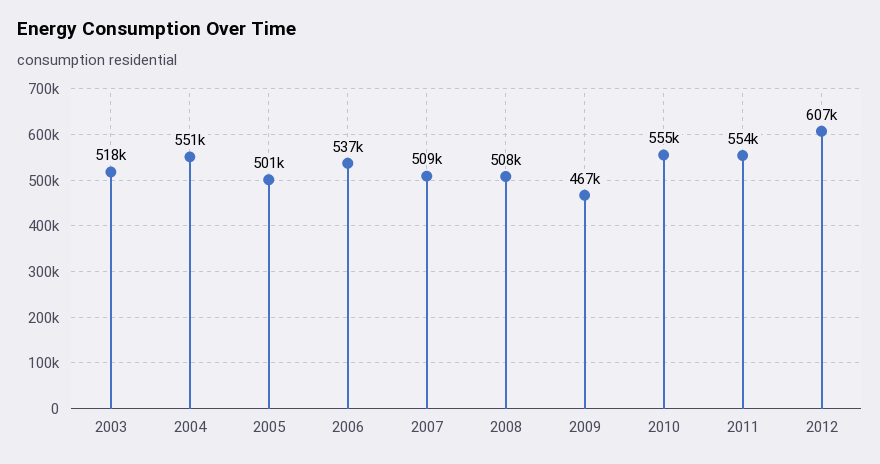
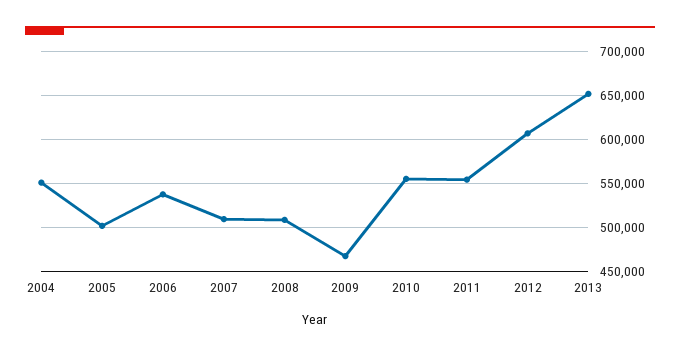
2003: 518000 -> none
2013: none -> 650000

